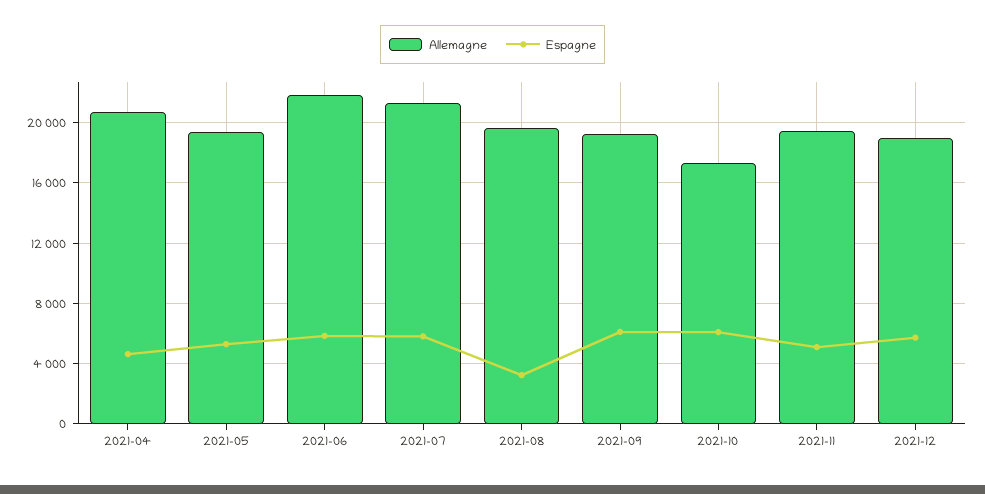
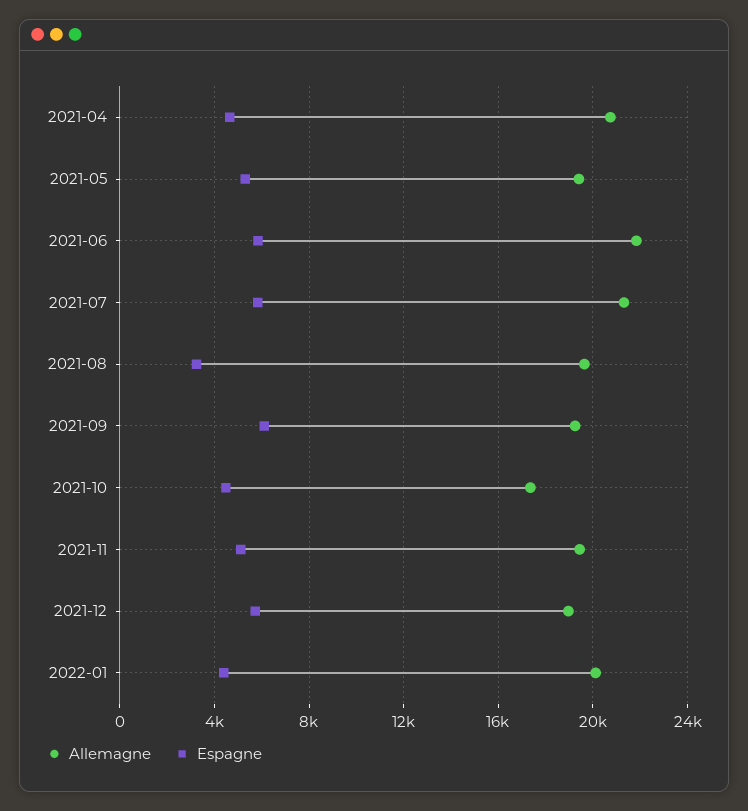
Espagne, 2021-10: 6000 -> 4500
Allemagne, 2022-01: none -> 20000
Espagne, 2022-01: none -> 4500

